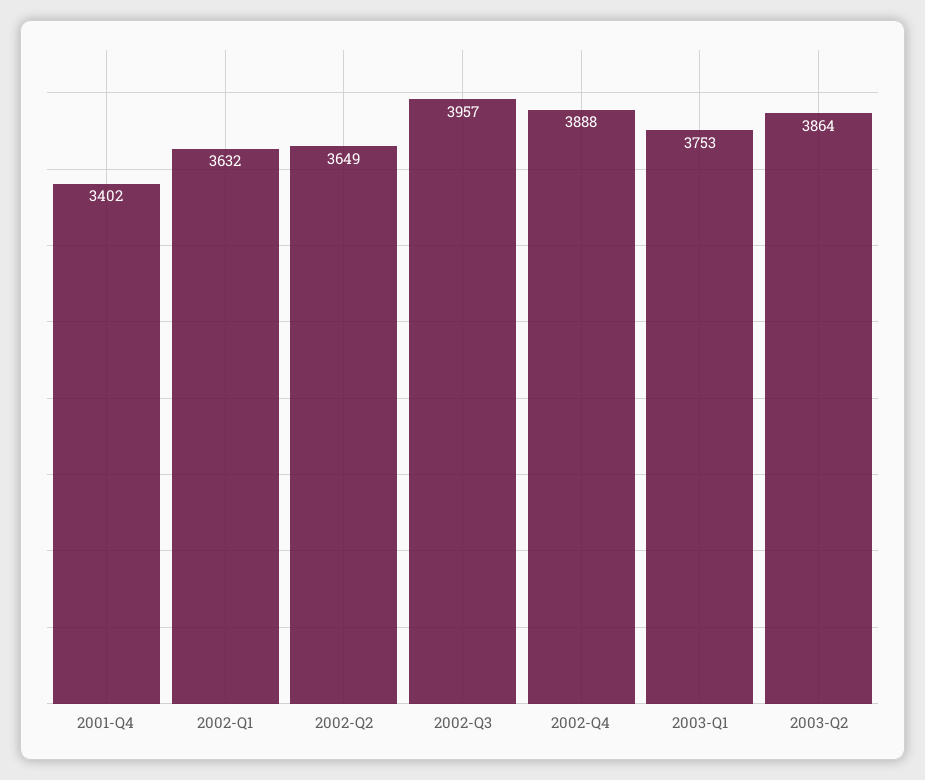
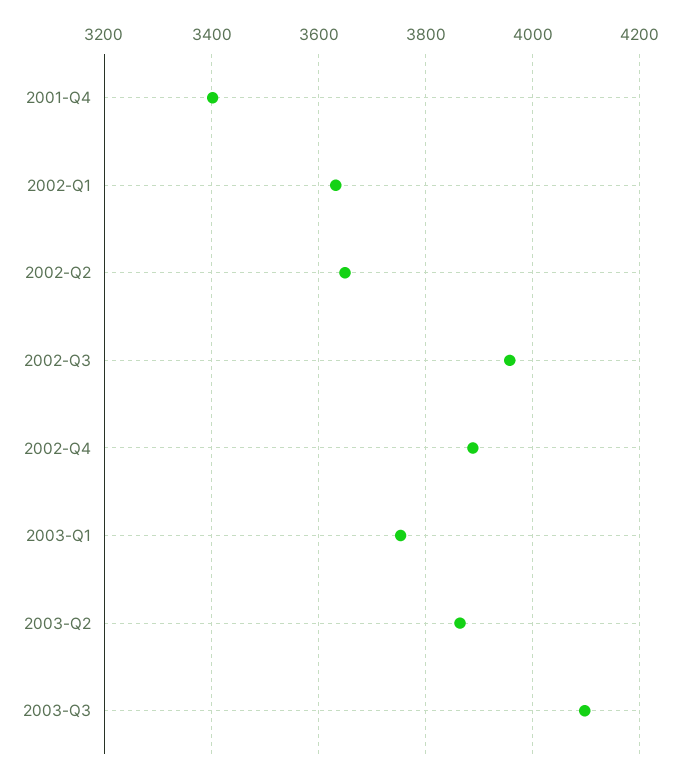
2003-Q3: none -> 4100

